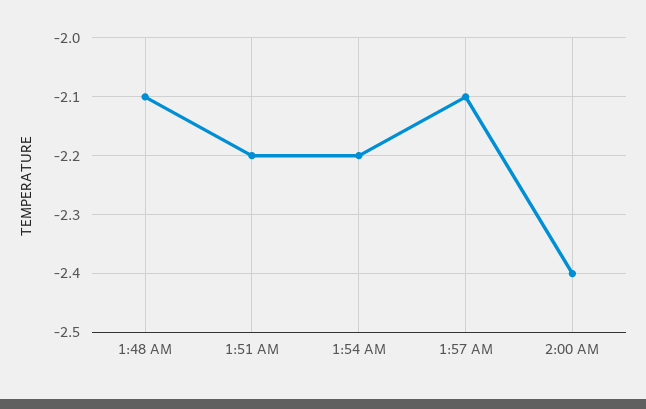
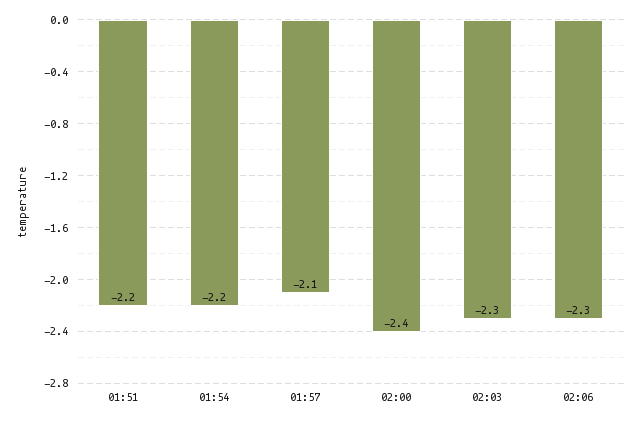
1:48 AM: -2.1 -> none
02:03: none -> -2.3
02:06: none -> -2.3

